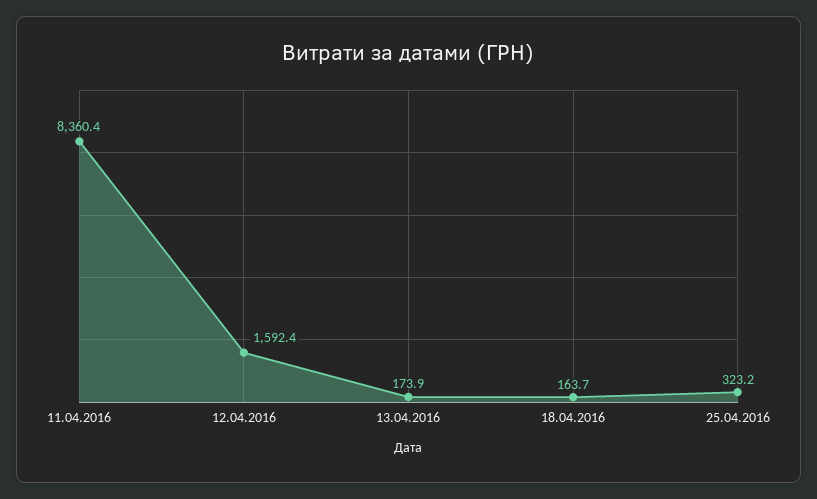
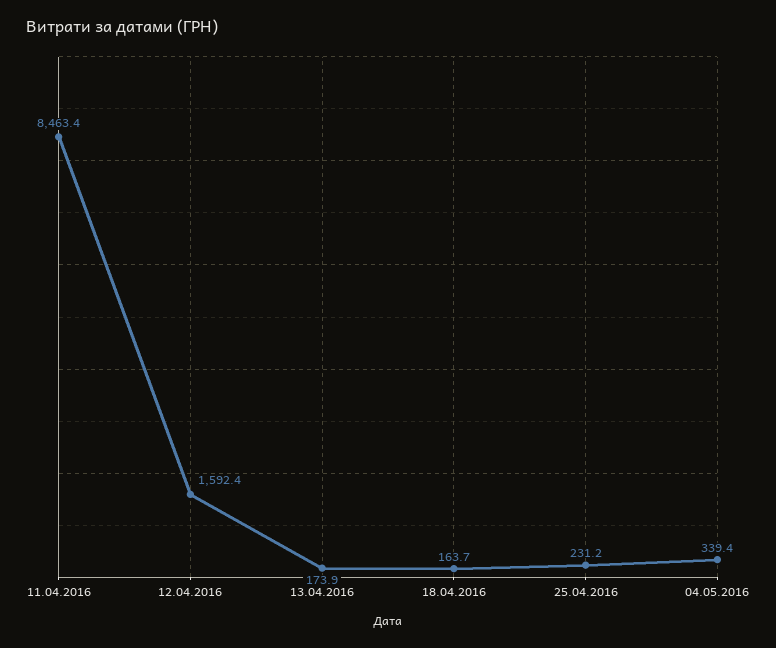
11.04.2016: 8360.4 -> 8463.4
25.04.2016: 323.2 -> 231.2
04.05.2016: none -> 339.4

